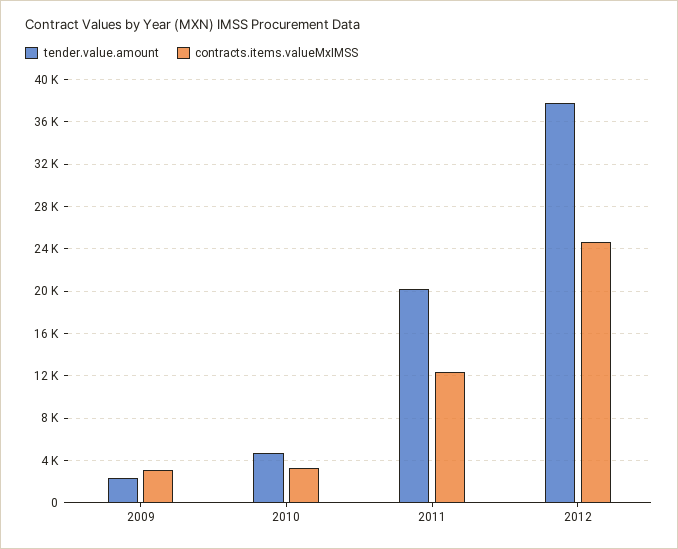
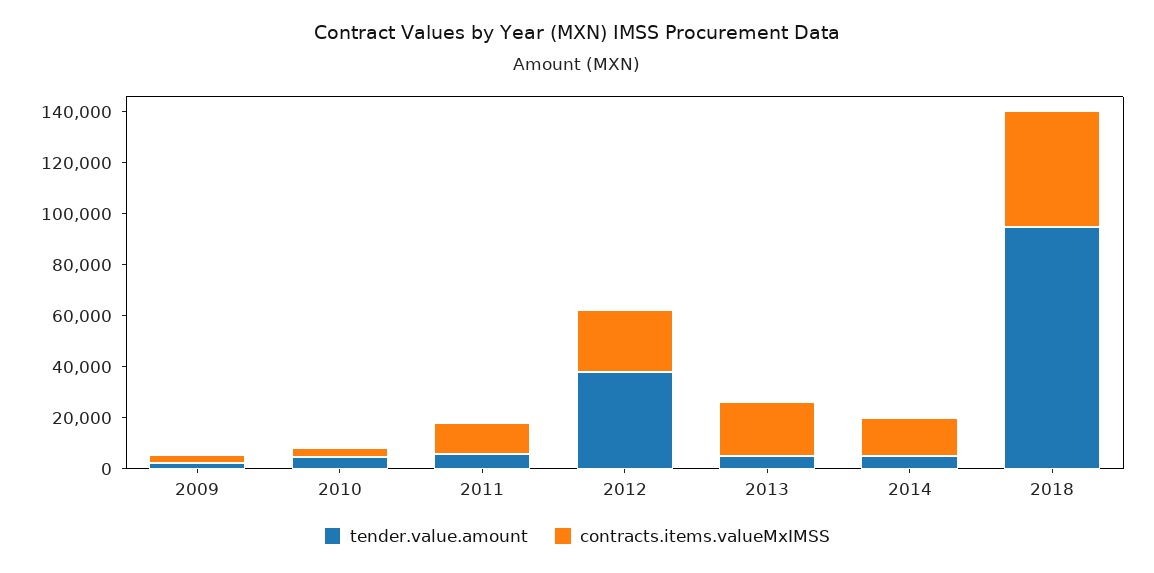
tender.value.amount, 2011: 20000 -> 5000
tender.value.amount, 2013: none -> 5000
contracts.items.valueMxIMSS, 2013: none -> 20000
tender.value.amount, 2014: none -> 5000
contracts.items.valueMxIMSS, 2014: none -> 15000
tender.value.amount, 2018: none -> 95000
contracts.items.valueMxIMSS, 2018: none -> 45000

